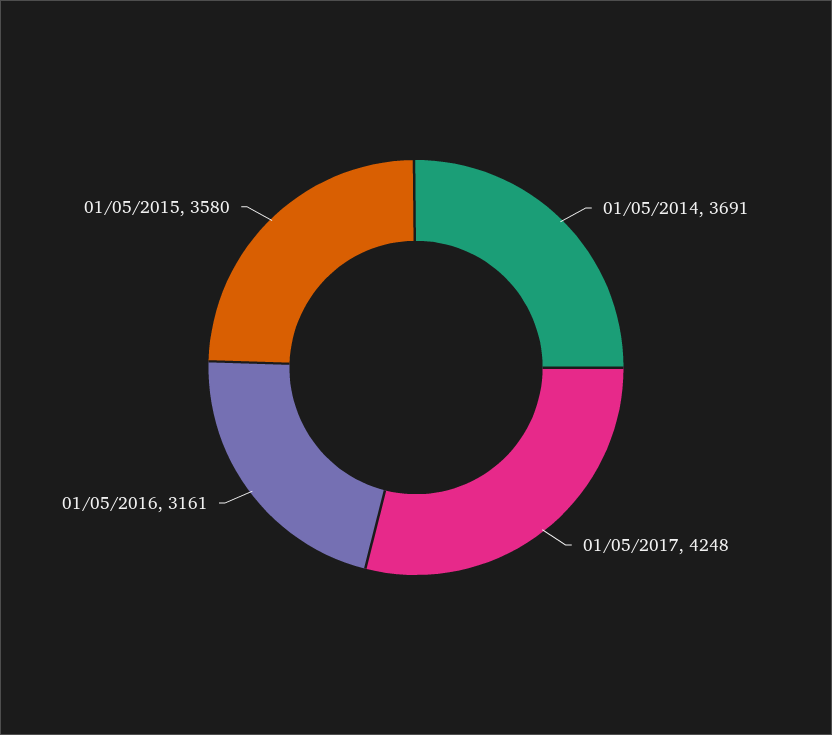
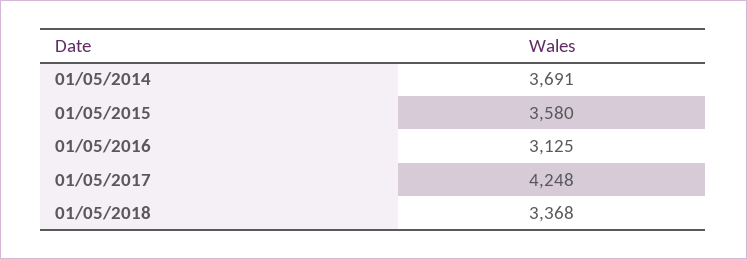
01/05/2016: 3161 -> 3125
01/05/2018: none -> 3368

